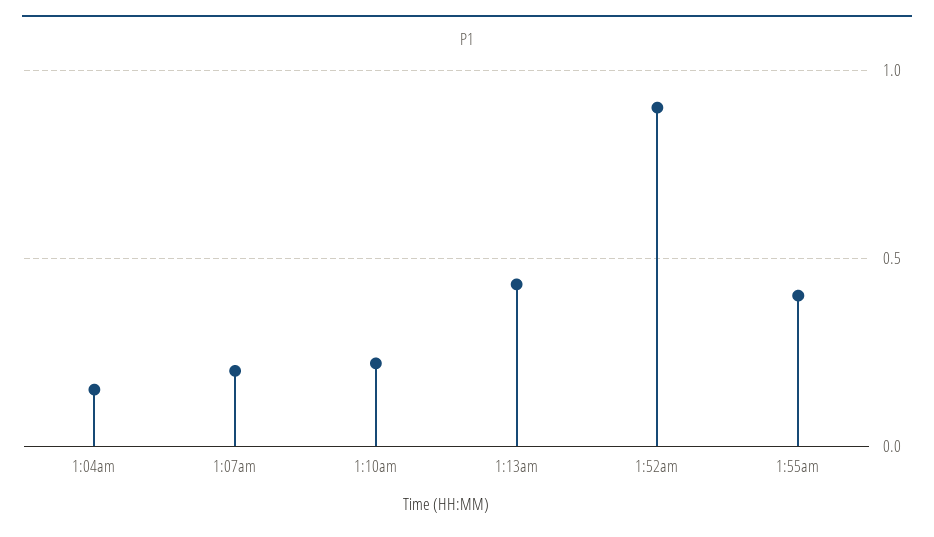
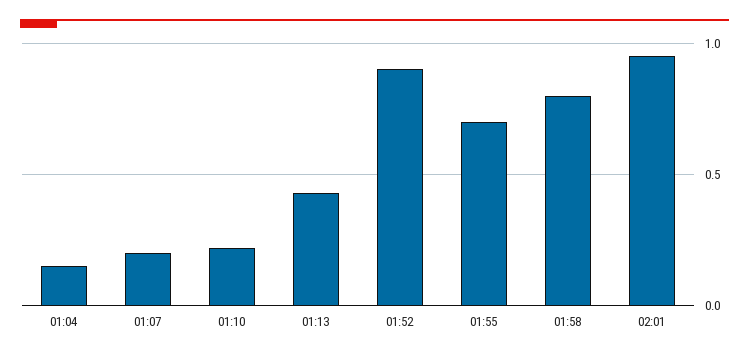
1:55am: 0.4 -> 0.7
01:58: none -> 0.8
02:01: none -> 0.95

